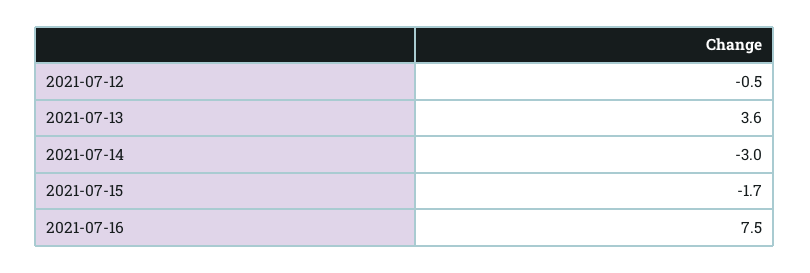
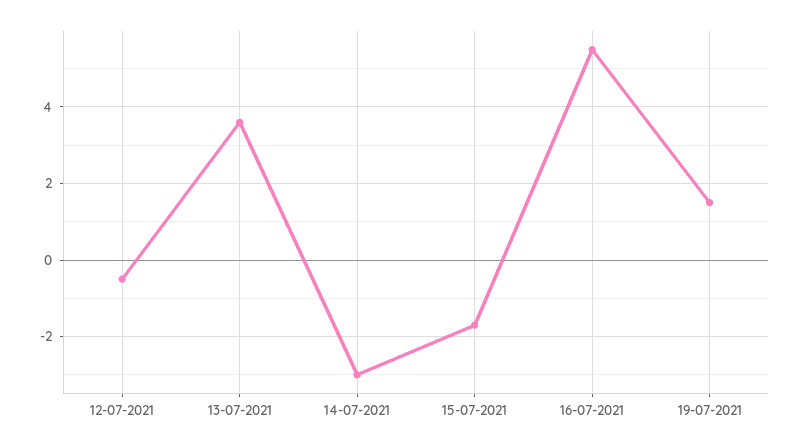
2021-07-16: 7.5 -> 5.5
19-07-2021: none -> 1.5

